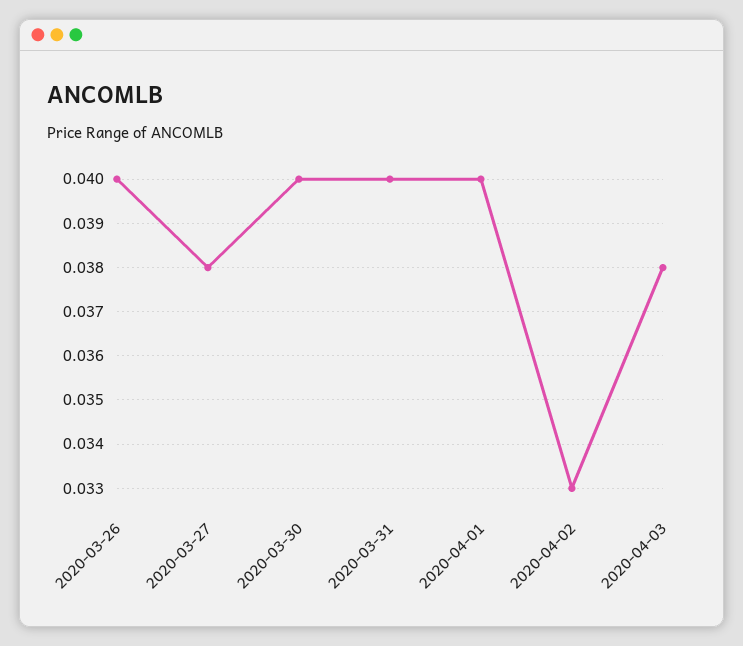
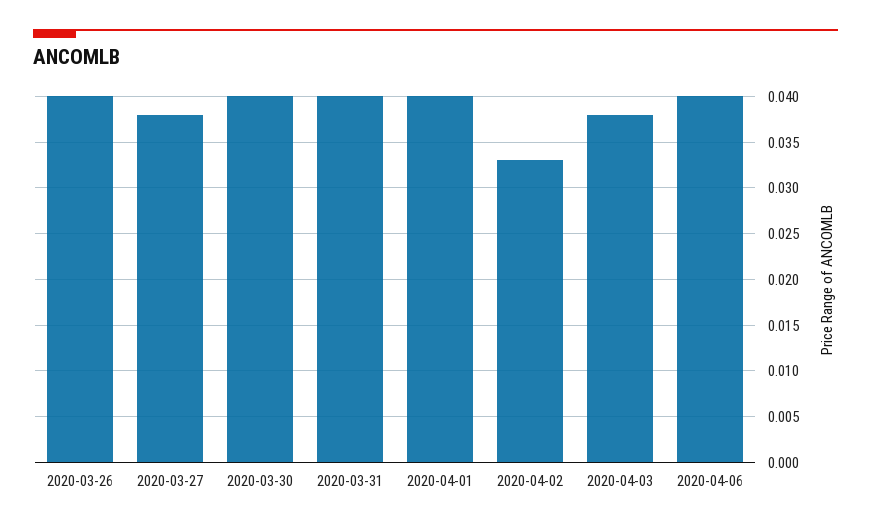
2020-04-06: none -> 0.04

